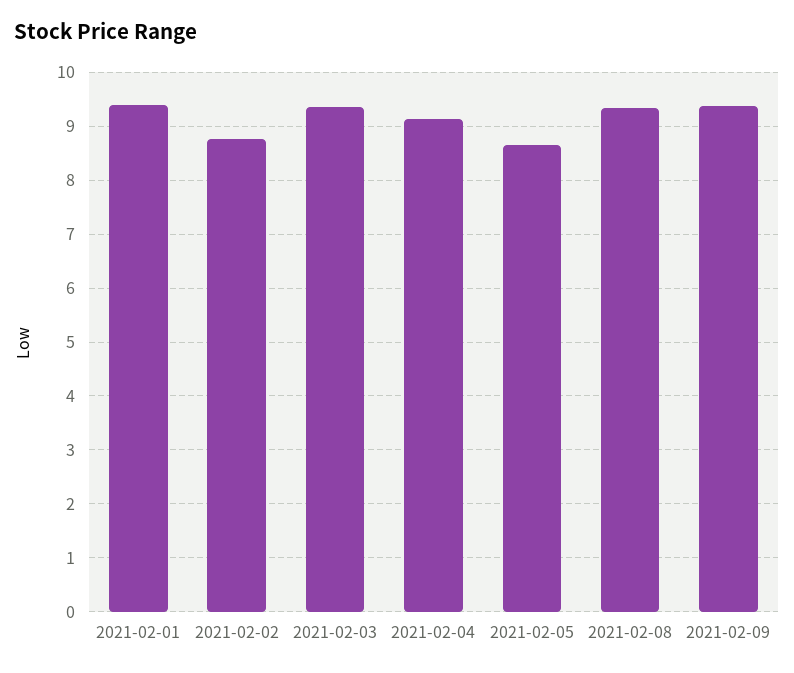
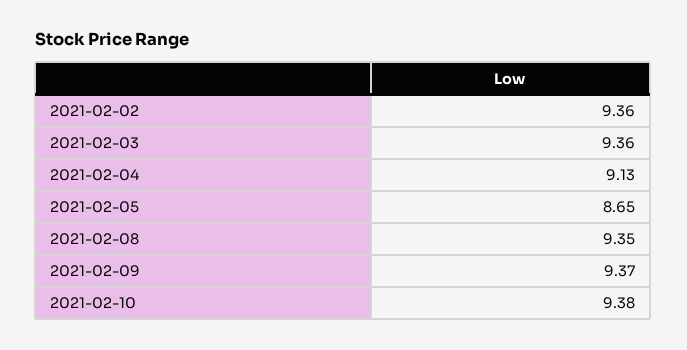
2021-02-01: 9.4 -> none
2021-02-02: 8.8 -> 9.36
2021-02-10: none -> 9.38

